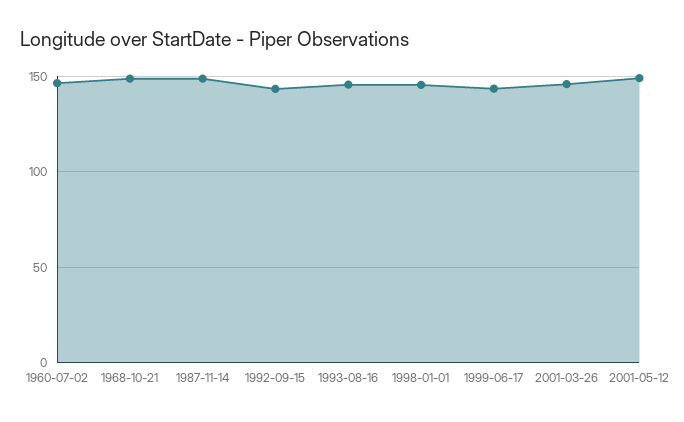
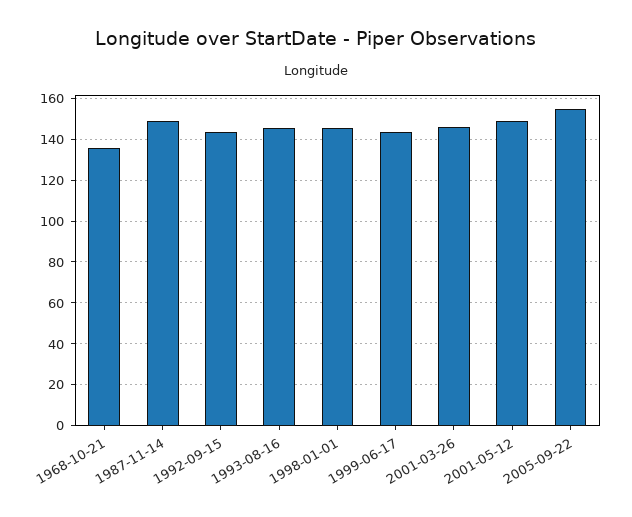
1960-07-02: 145 -> none
1968-10-21: 150 -> 135
2005-09-22: none -> 155

